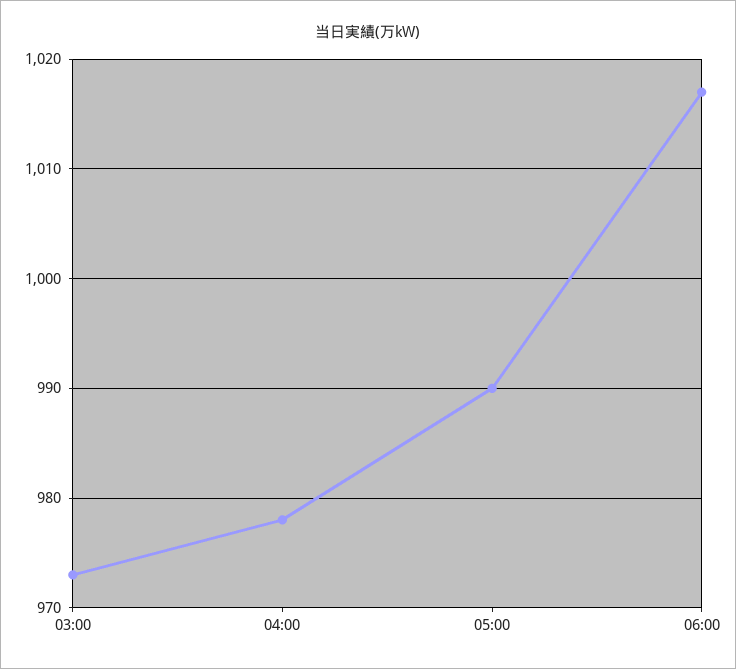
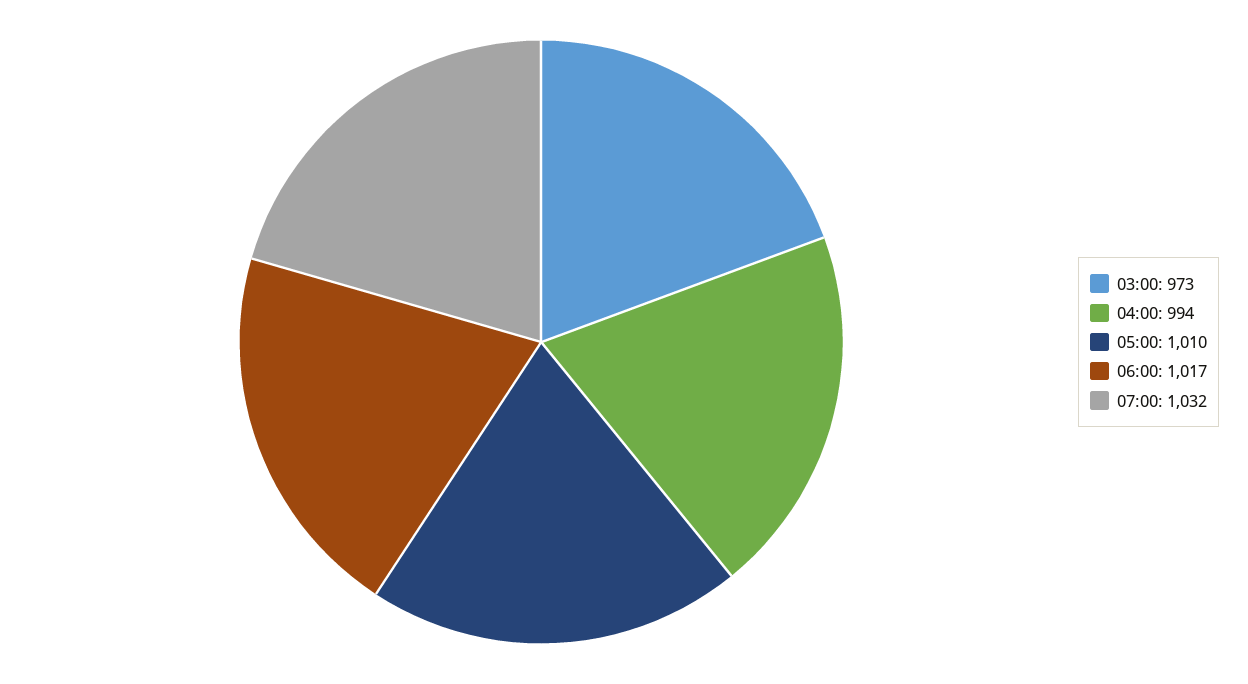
04:00: 978 -> 994
05:00: 990 -> 1010
07:00: none -> 1032

